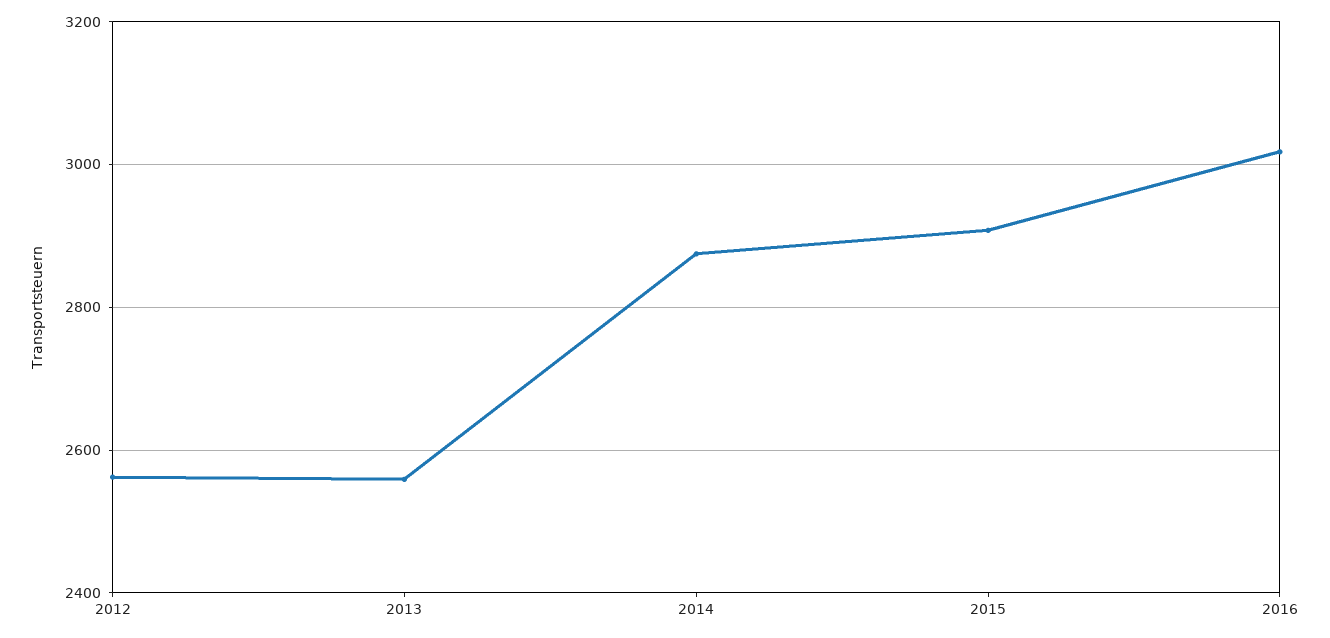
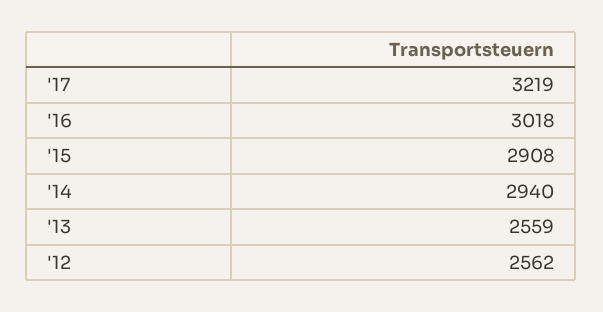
2014: 2880 -> 2940
'17: none -> 3219

